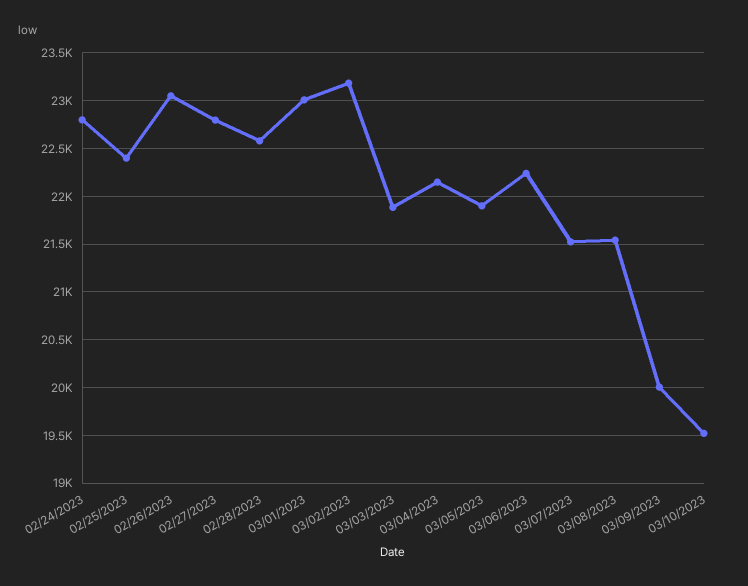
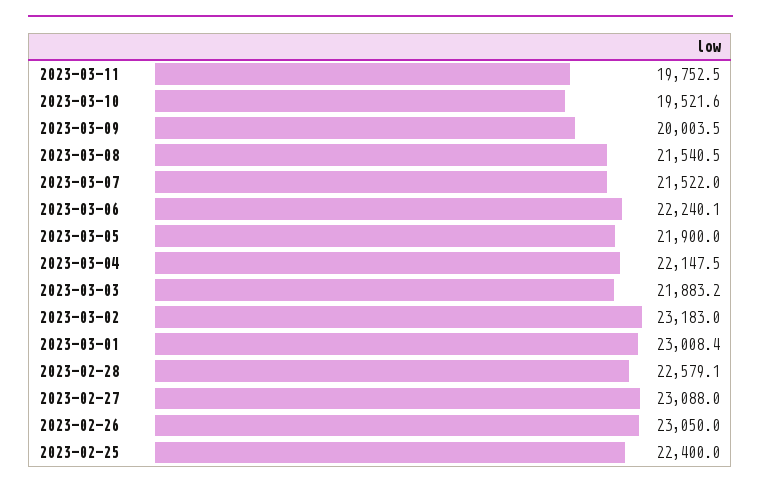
02/24/2023: 22800 -> none
02/27/2023: 22800 -> 23088
2023-03-11: none -> 19752.5

